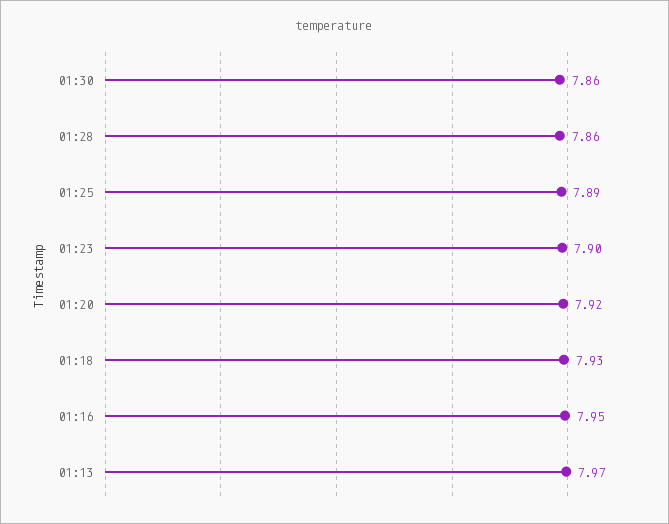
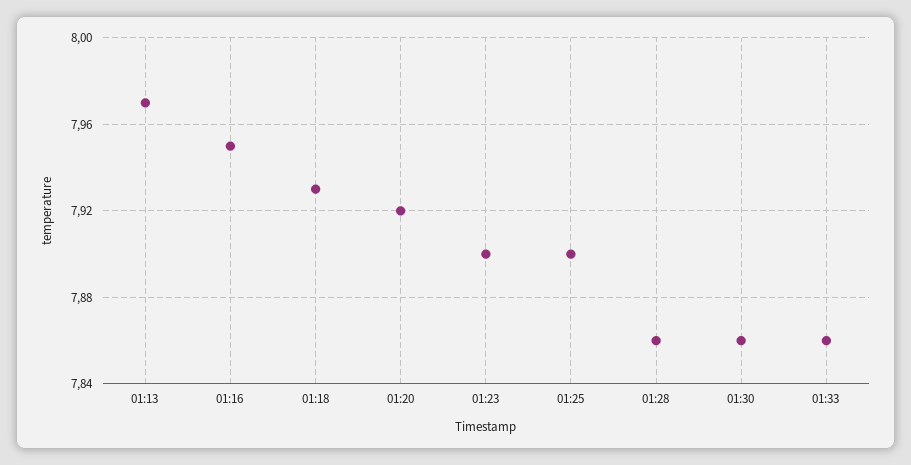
01:25: 7.89 -> 7.9
01:33: none -> 7.86

